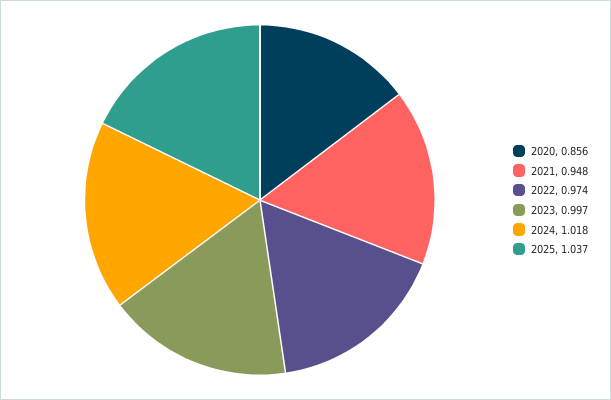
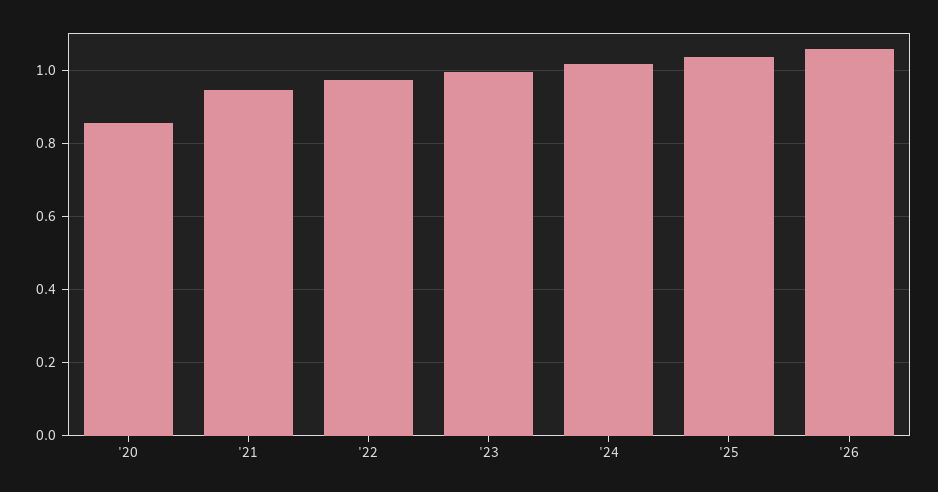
'26: none -> 1.06

